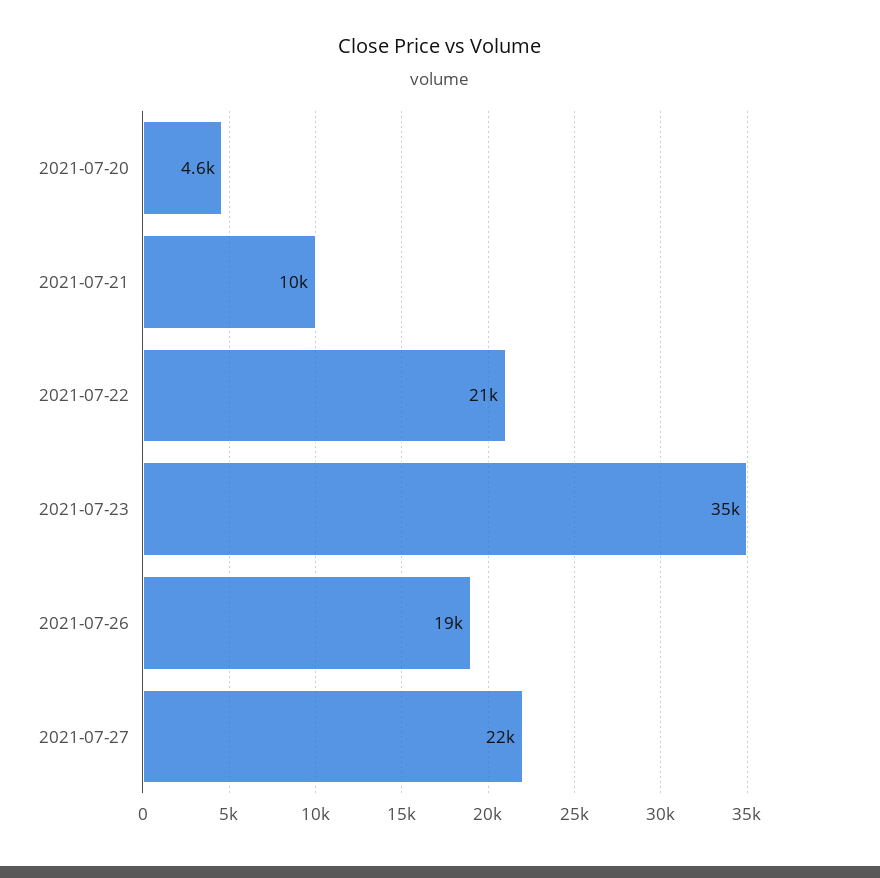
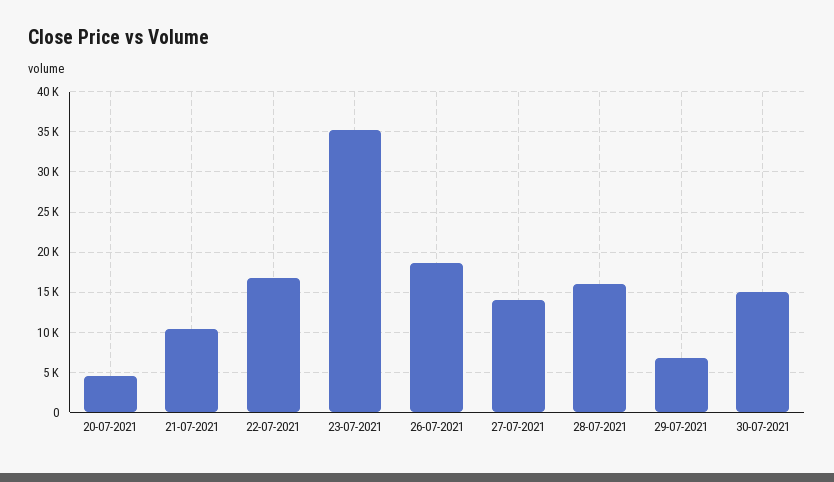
2021-07-22: 21000 -> 17000
2021-07-27: 22000 -> 14000
28-07-2021: none -> 16000
29-07-2021: none -> 7000
30-07-2021: none -> 15000

